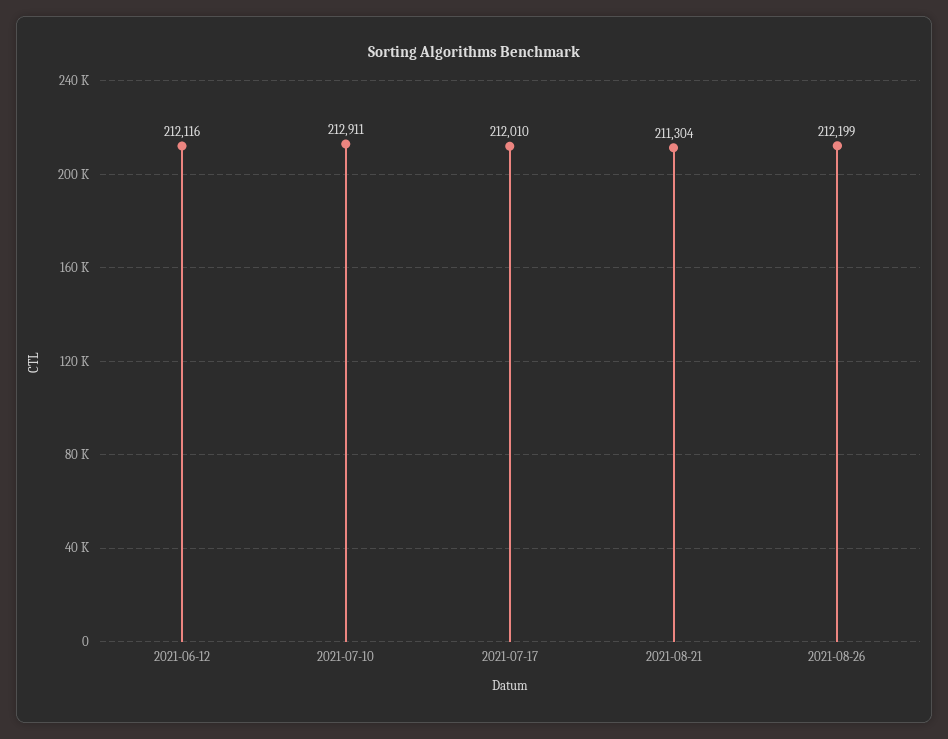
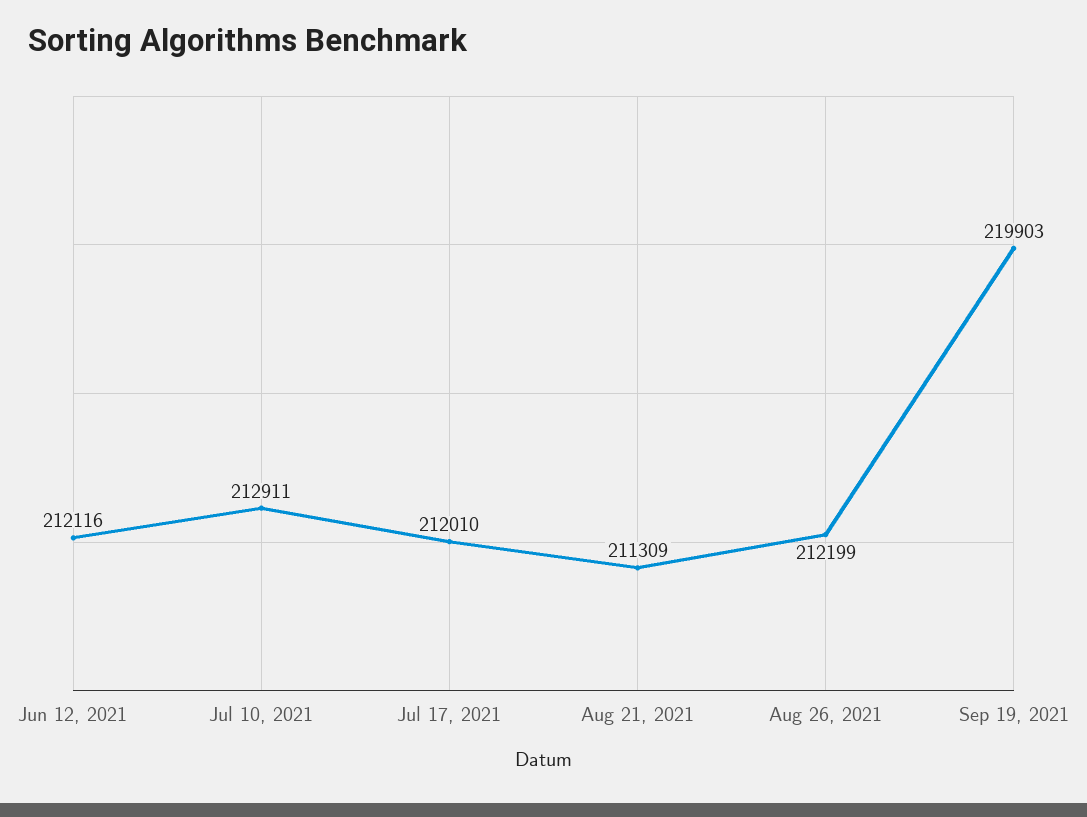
2021-08-21: 211304 -> 211309
Sep 19, 2021: none -> 219903

